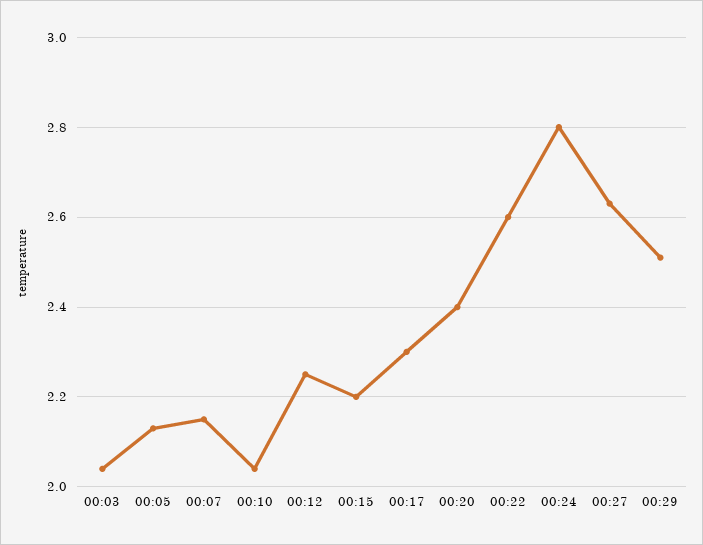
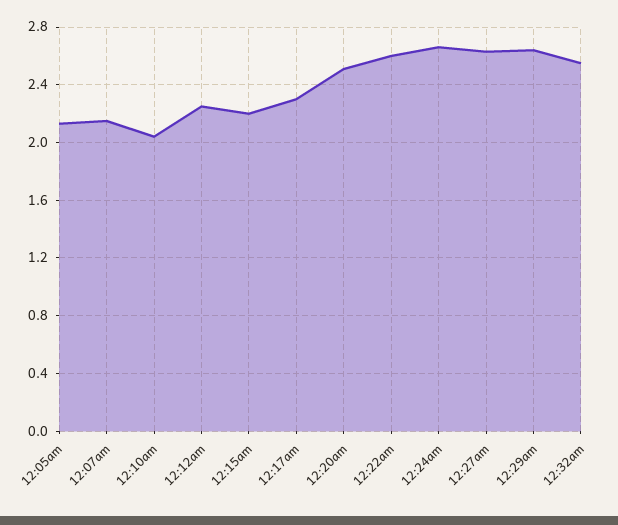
00:03: 2.05 -> none
00:20: 2.4 -> 2.5
00:24: 2.8 -> 2.65
00:29: 2.5 -> 2.65
12:32am: none -> 2.55

